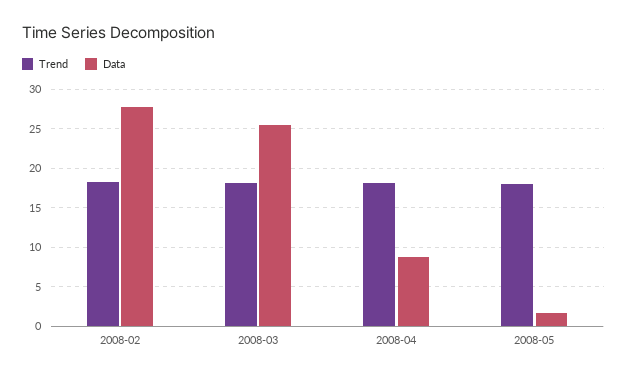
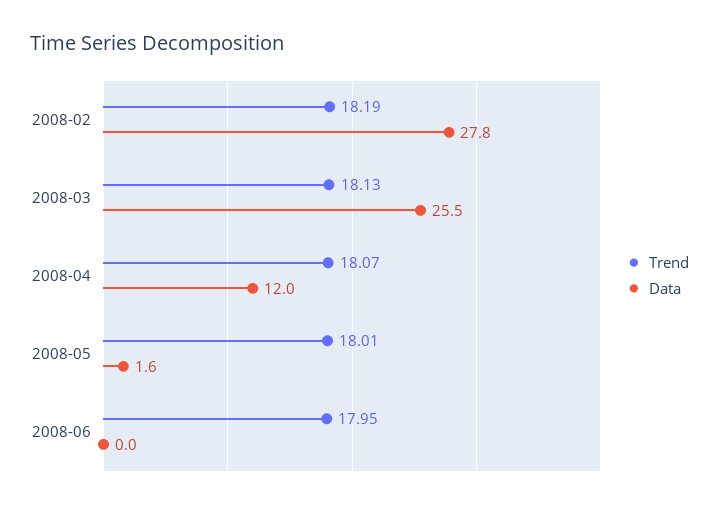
Data, 2008-04: 9 -> 12
Trend, 2008-06: none -> 17.95
Data, 2008-06: none -> 0

